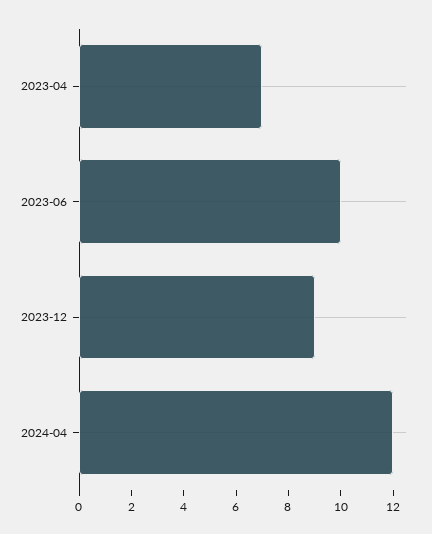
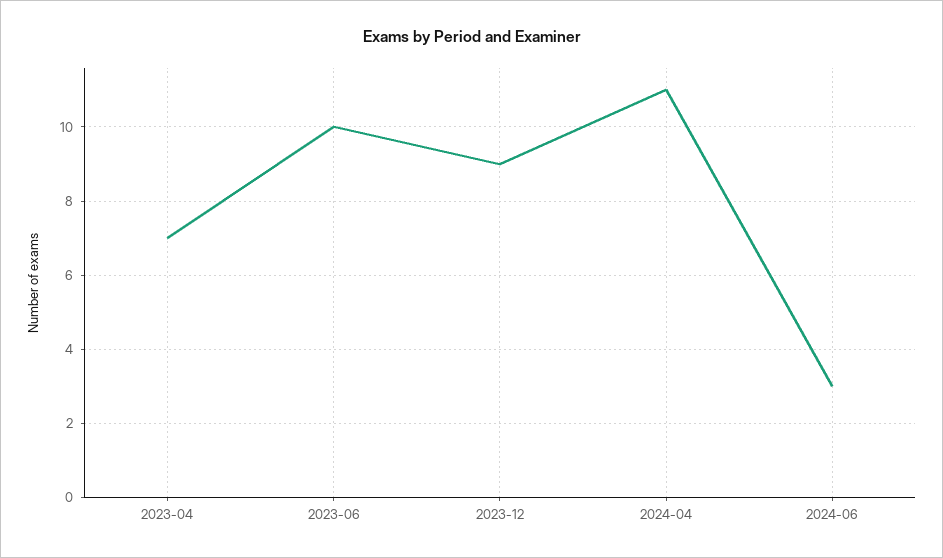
2024-04: 12 -> 11
2024-06: none -> 3

